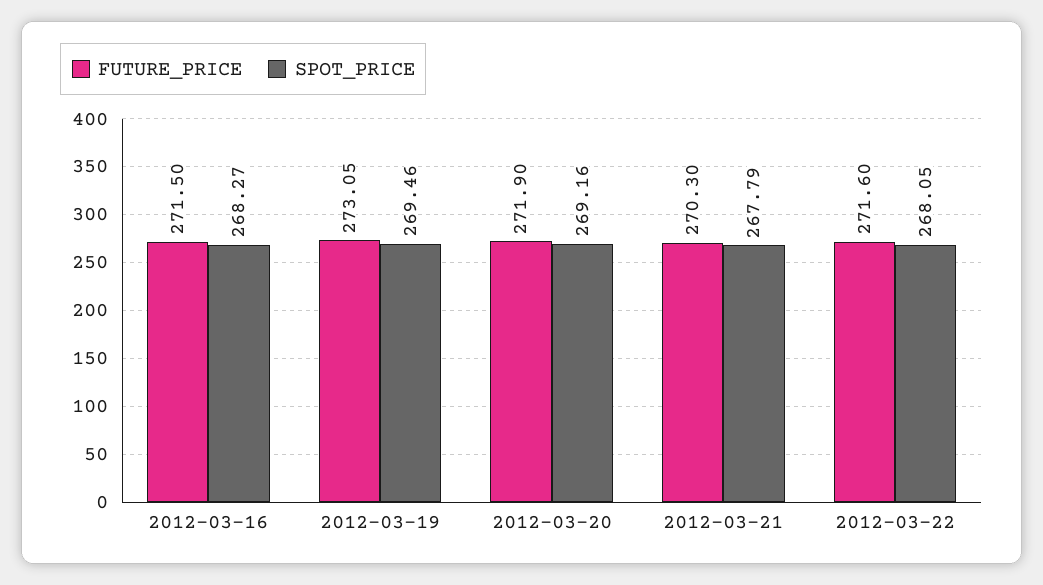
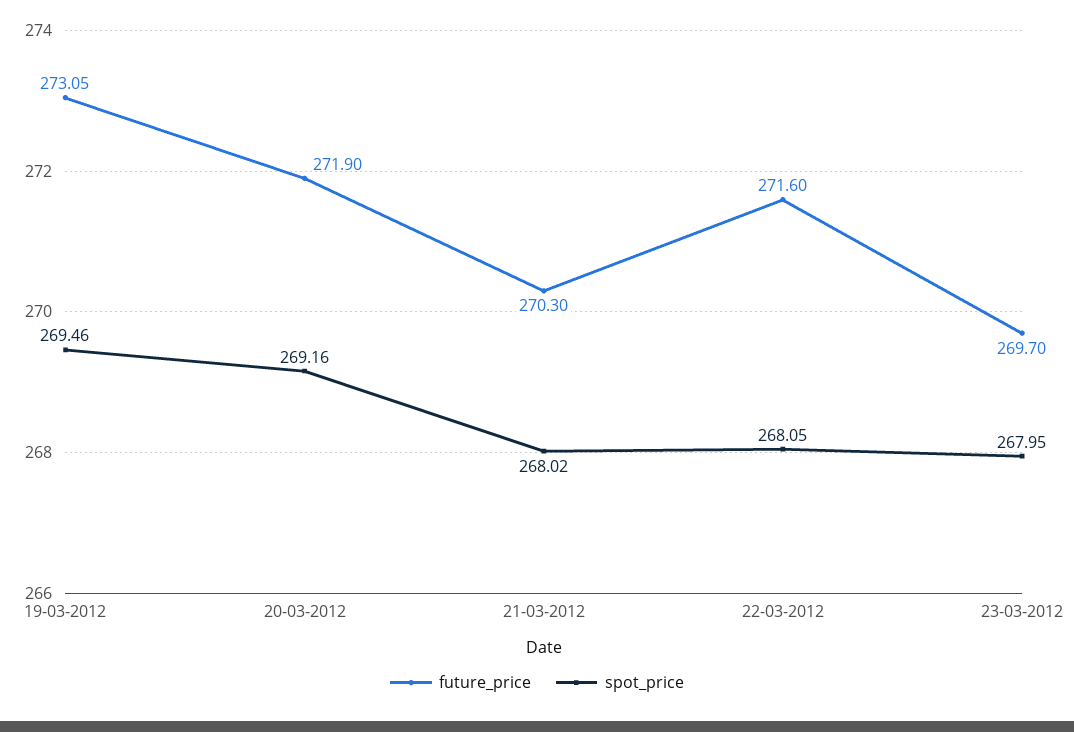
FUTURE_PRICE, 2012-03-16: 271.5 -> none
SPOT_PRICE, 2012-03-16: 268.27 -> none
SPOT_PRICE, 2012-03-21: 267.79 -> 268.02
FUTURE_PRICE, 23-03-2012: none -> 269.7
SPOT_PRICE, 23-03-2012: none -> 267.95

